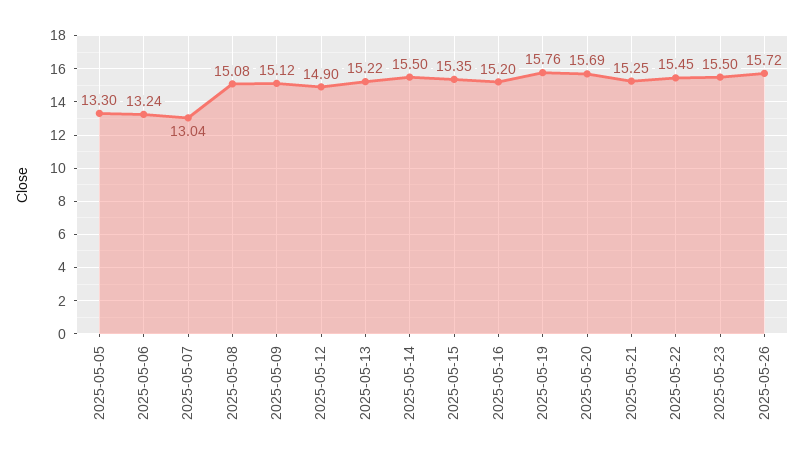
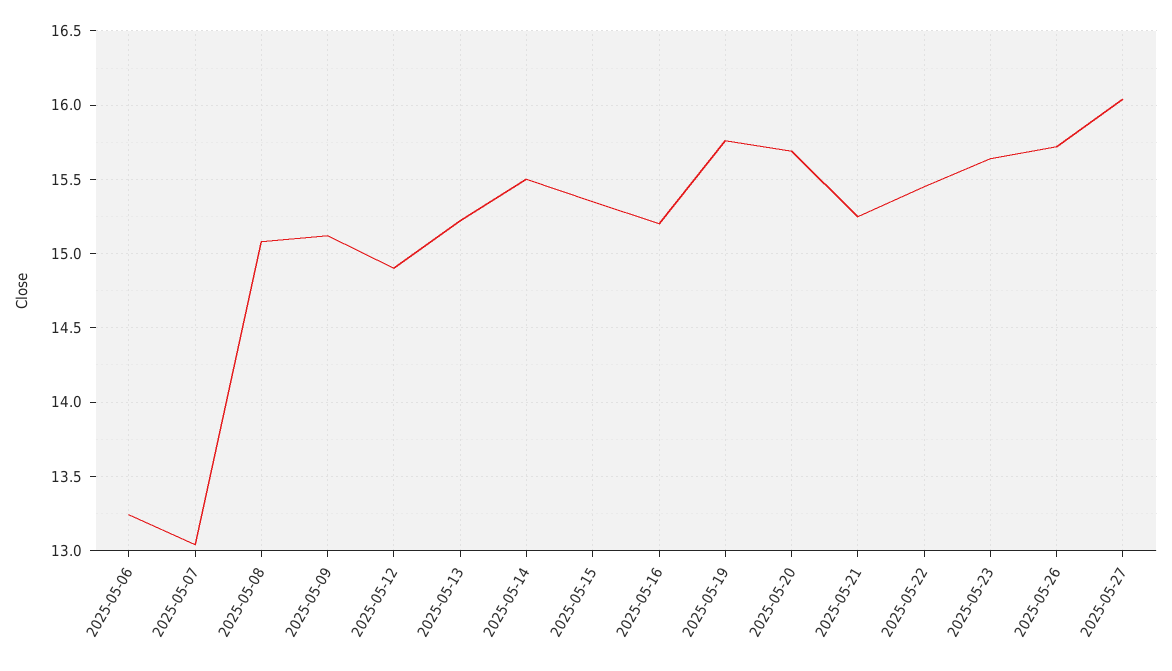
2025-05-05: 13.3 -> none
2025-05-23: 15.5 -> 15.65
2025-05-27: none -> 16.05

